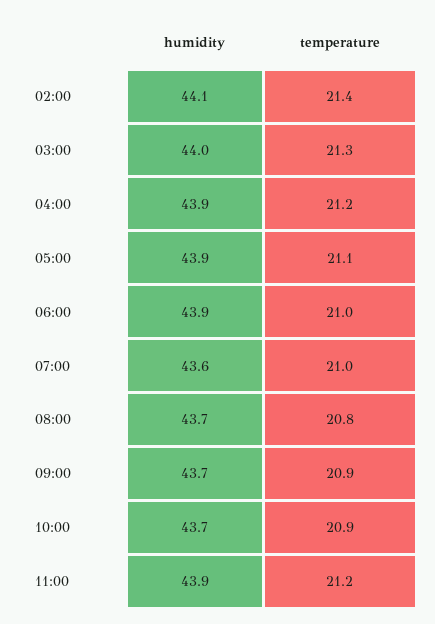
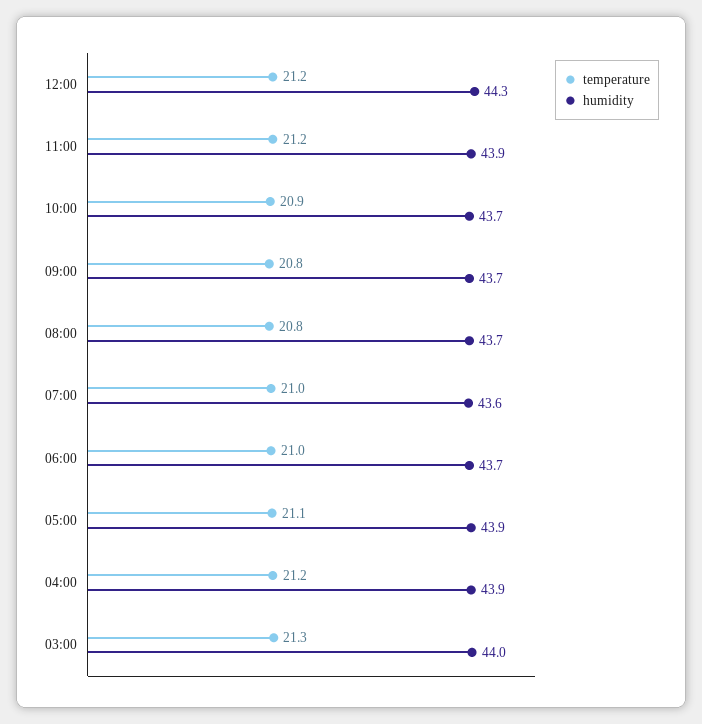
humidity, 02:00: 44.1 -> none
temperature, 02:00: 21.4 -> none
humidity, 06:00: 43.9 -> 43.7
temperature, 09:00: 20.9 -> 20.8
temperature, 12:00: none -> 21.2
humidity, 12:00: none -> 44.3

